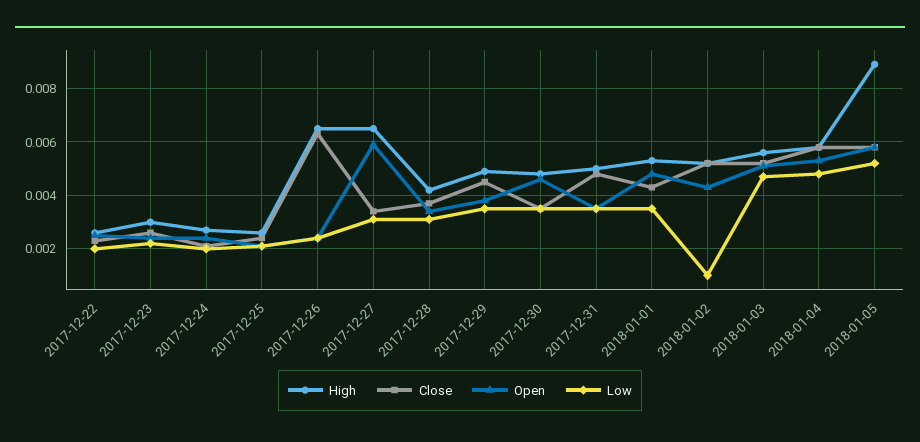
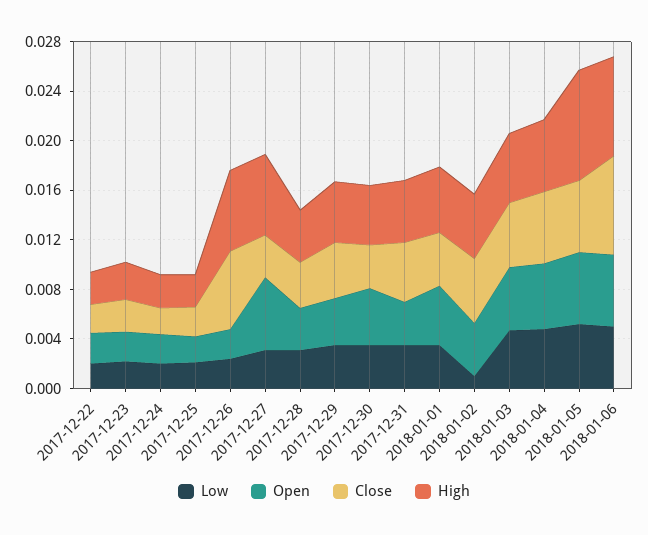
Low, 2018-01-06: none -> 0.005
Open, 2018-01-06: none -> 0.006
Close, 2018-01-06: none -> 0.008
High, 2018-01-06: none -> 0.008

